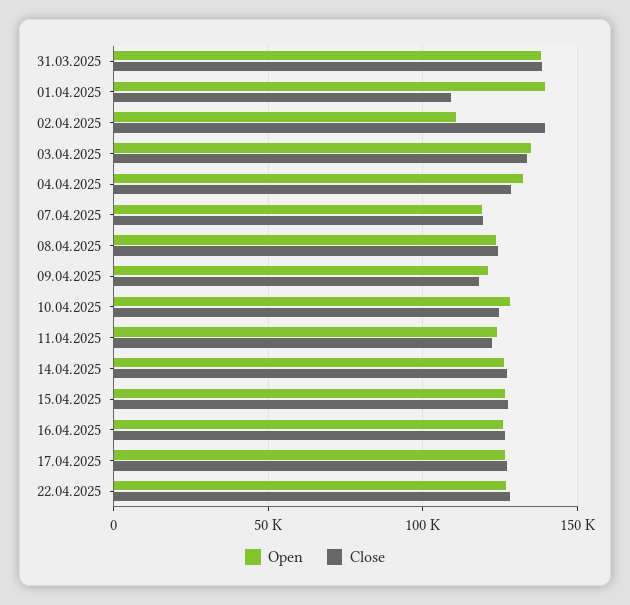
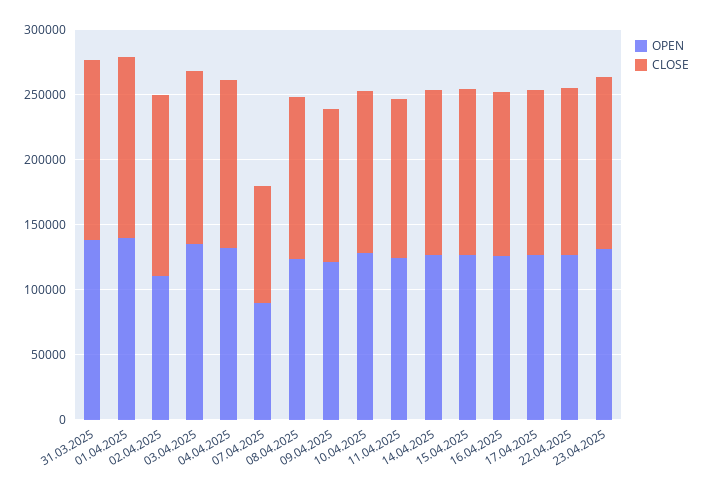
Close, 01.04.2025: 110000 -> 140000
Open, 07.04.2025: 120000 -> 90000
Close, 07.04.2025: 120000 -> 90000
Open, 23.04.2025: none -> 130000
Close, 23.04.2025: none -> 130000

